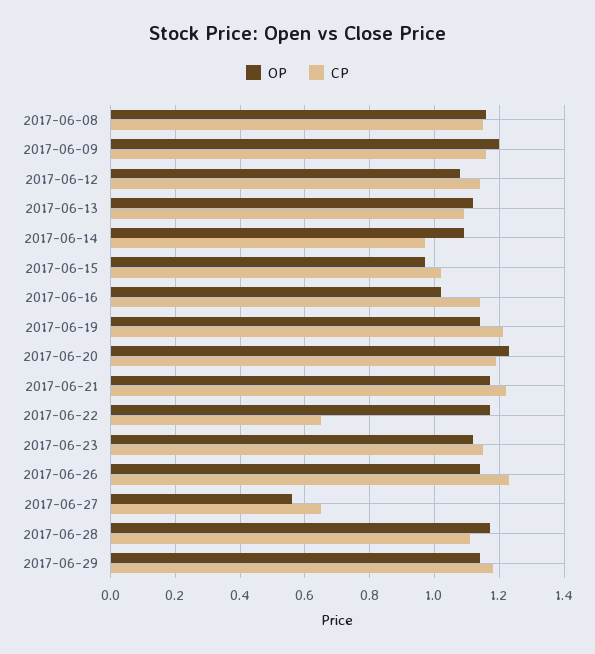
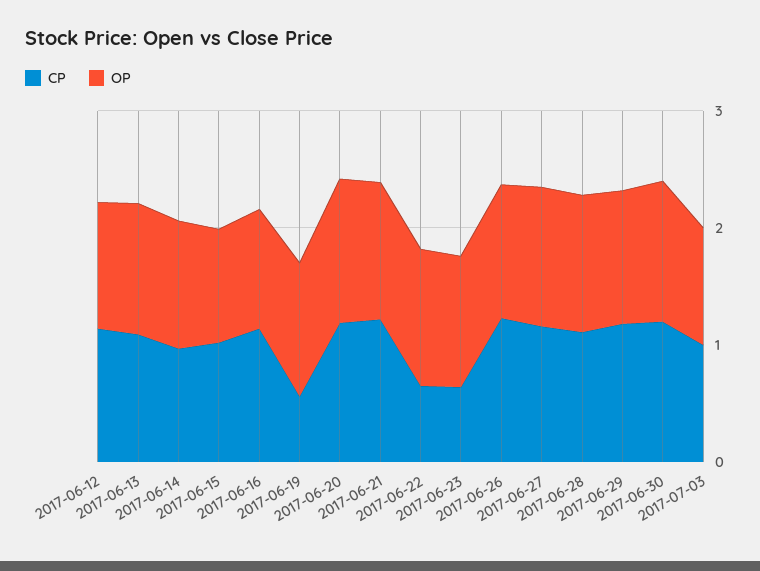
OP, 2017-06-08: 1.15 -> none
CP, 2017-06-08: 1.15 -> none
OP, 2017-06-09: 1.2 -> none
CP, 2017-06-09: 1.15 -> none
CP, 2017-06-19: 1.2 -> 0.6
CP, 2017-06-23: 1.15 -> 0.6
OP, 2017-06-27: 0.55 -> 1.2
CP, 2017-06-27: 0.65 -> 1.2
CP, 2017-06-30: none -> 1.2
OP, 2017-06-30: none -> 1.2
CP, 2017-07-03: none -> 1
OP, 2017-07-03: none -> 1

